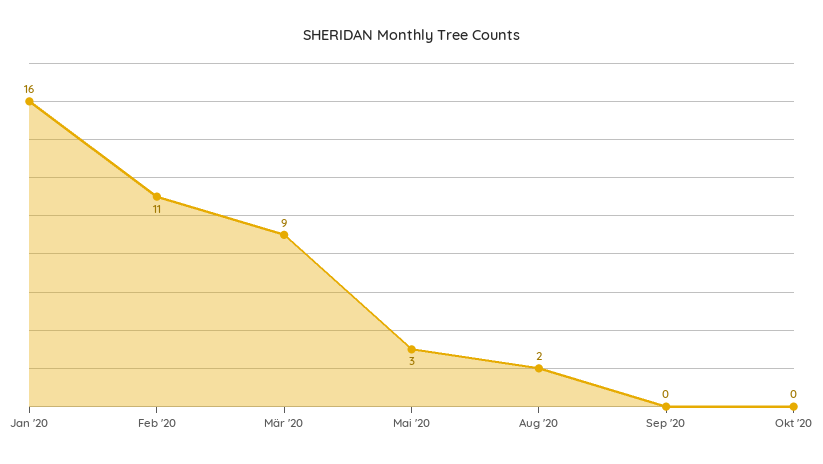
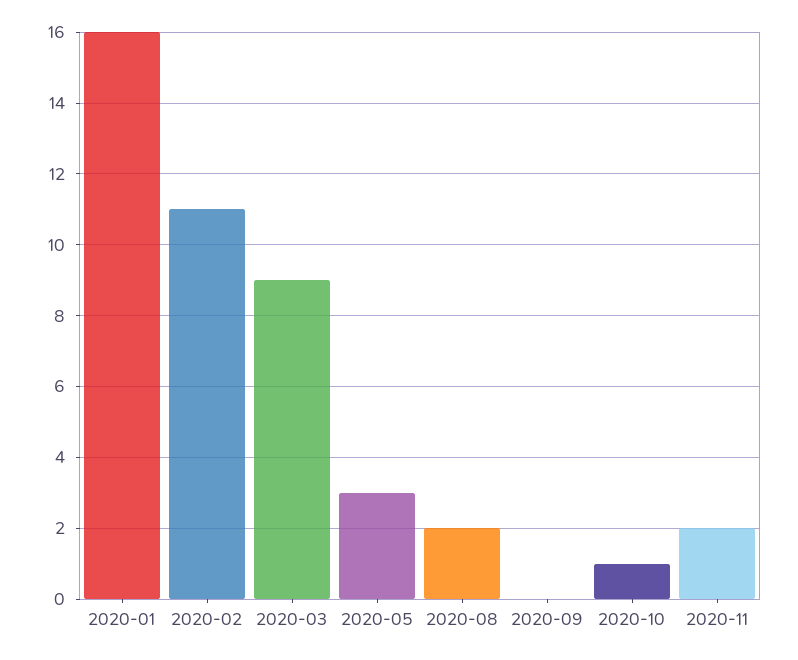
Okt '20: 0 -> 1
2020-11: none -> 2

